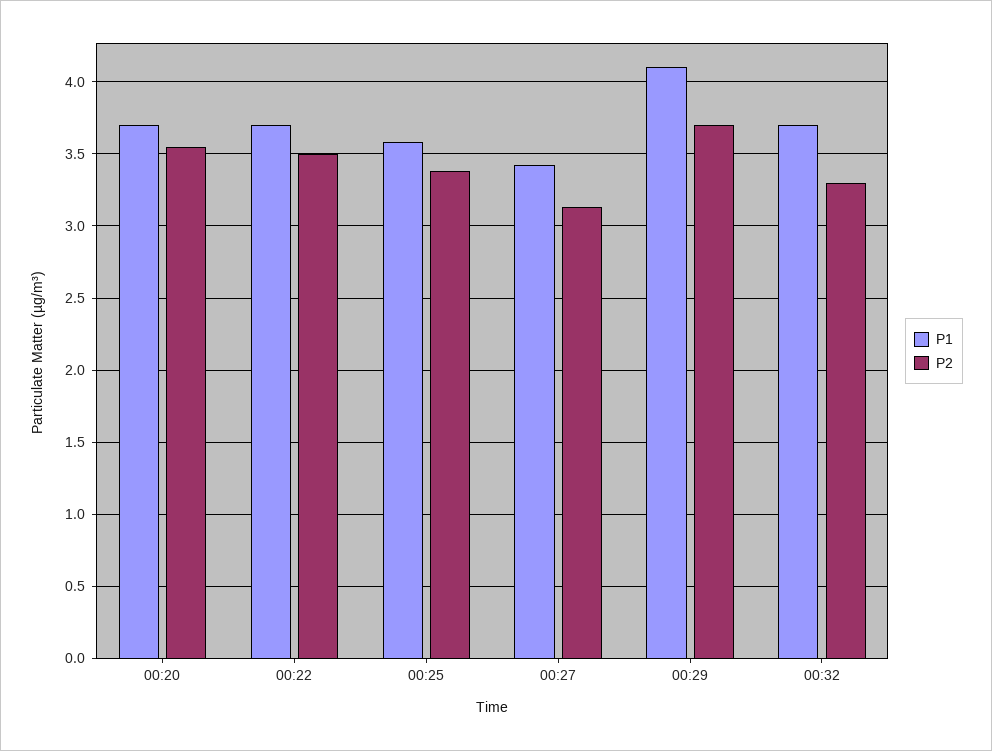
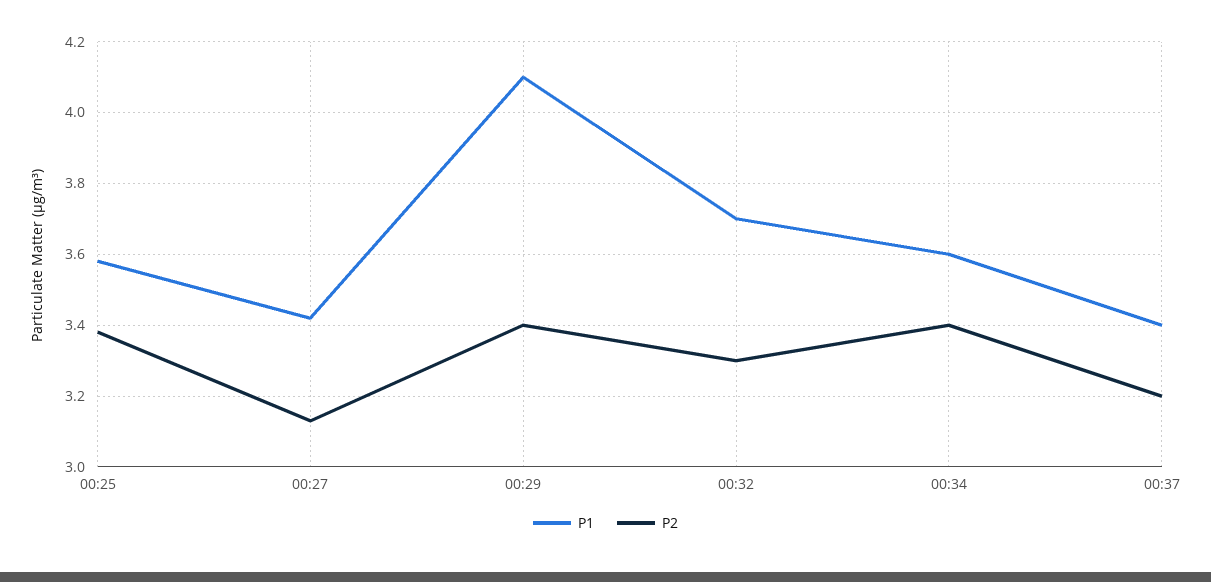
P1, 00:20: 3.7 -> none
P2, 00:20: 3.55 -> none
P1, 00:22: 3.7 -> none
P2, 00:22: 3.5 -> none
P2, 00:29: 3.7 -> 3.4
P1, 00:34: none -> 3.6
P2, 00:34: none -> 3.4
P1, 00:37: none -> 3.4
P2, 00:37: none -> 3.2

